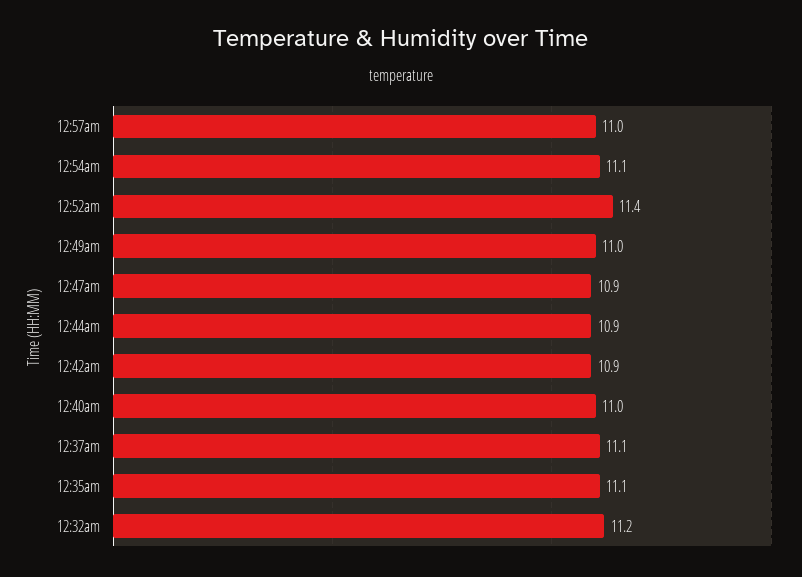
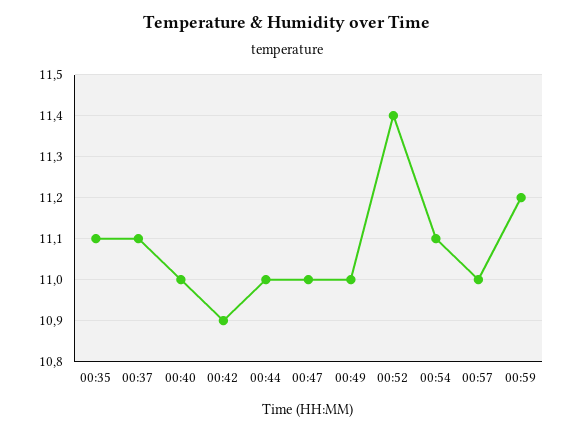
12:47am: 10.9 -> 11
12:44am: 10.9 -> 11
12:32am: 11.2 -> none
00:59: none -> 11.2

